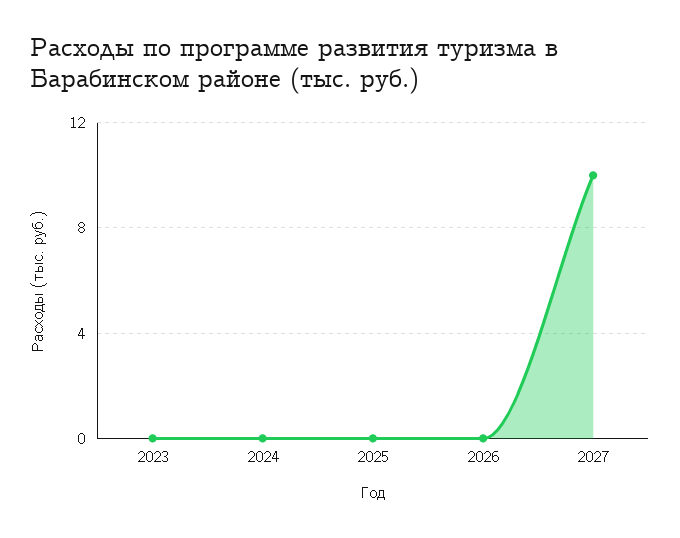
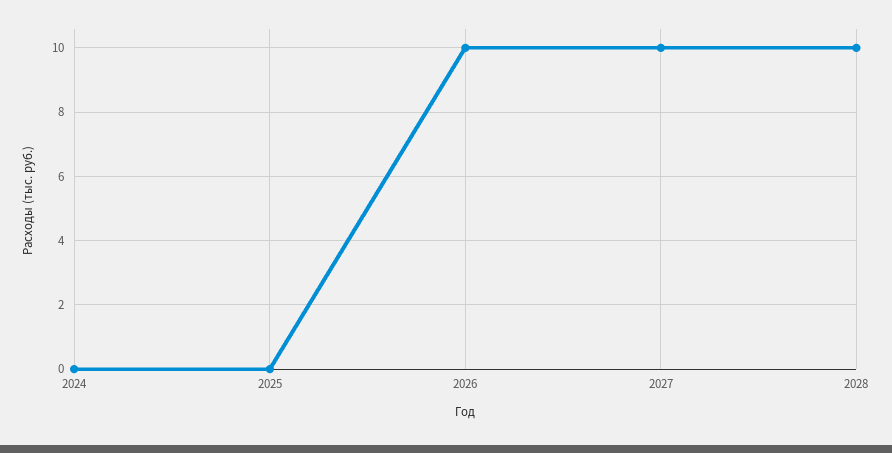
2023: 0 -> none
2026: 0 -> 10
2028: none -> 10

